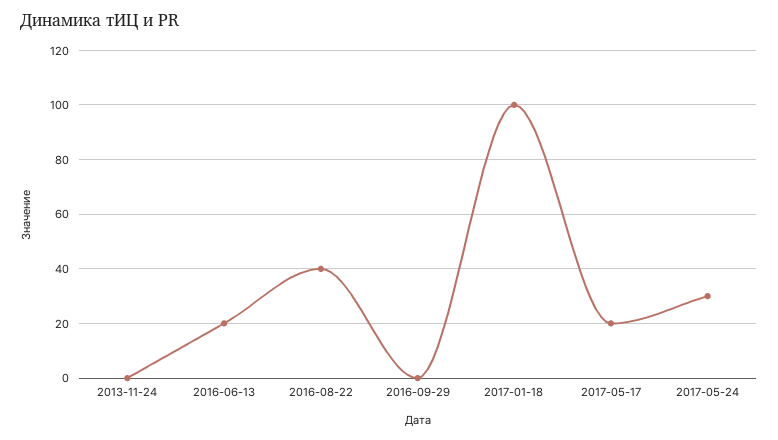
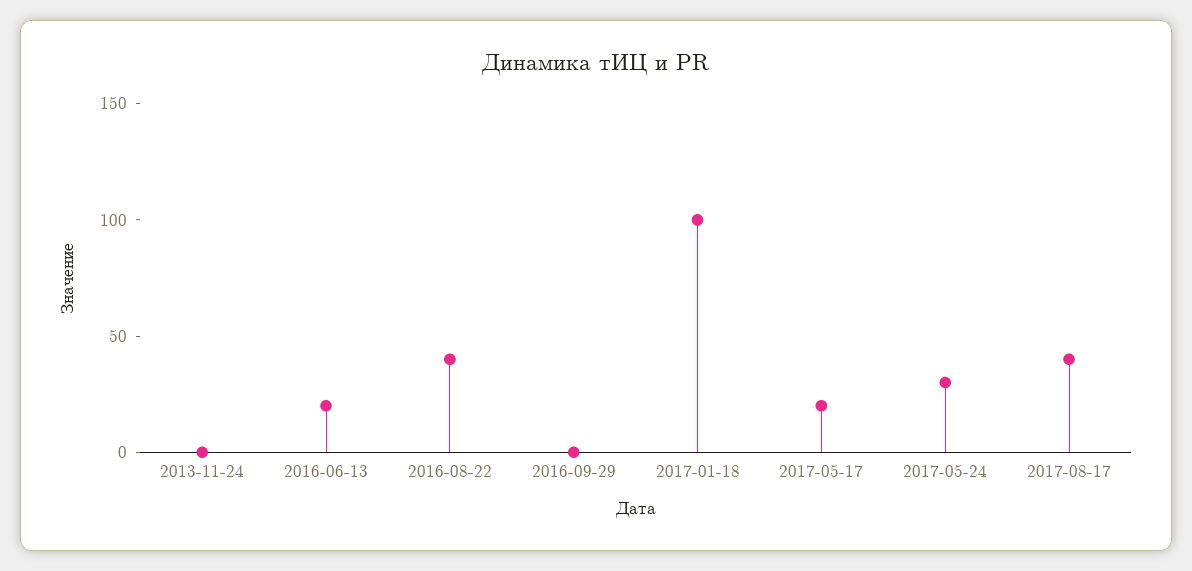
2017-08-17: none -> 40

